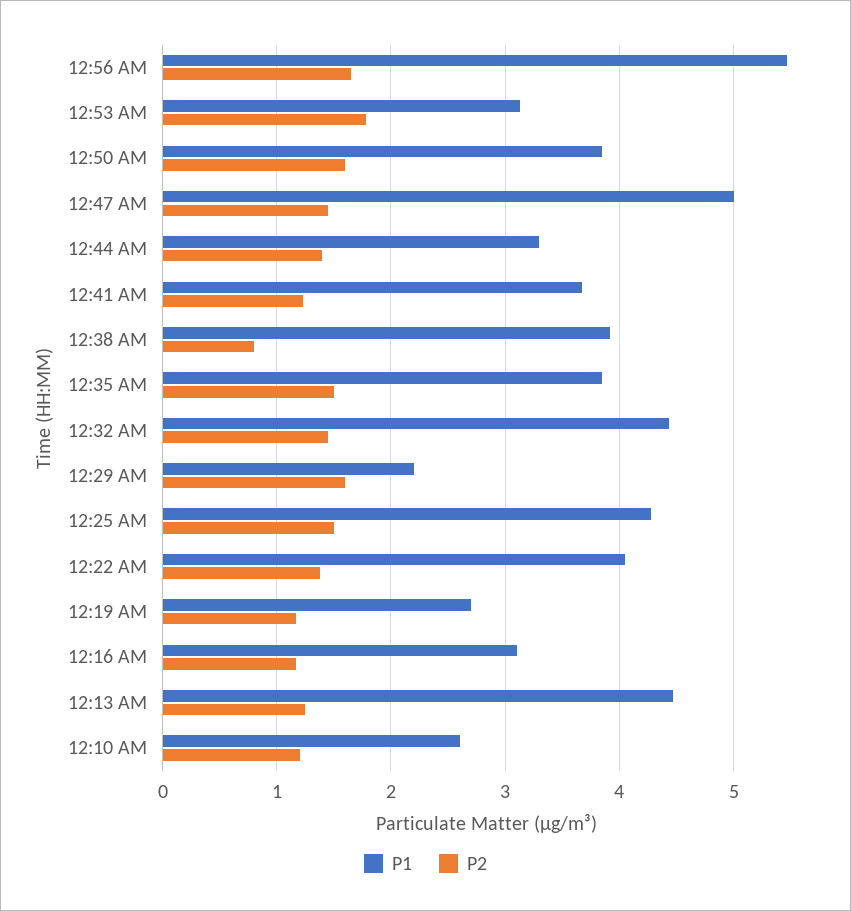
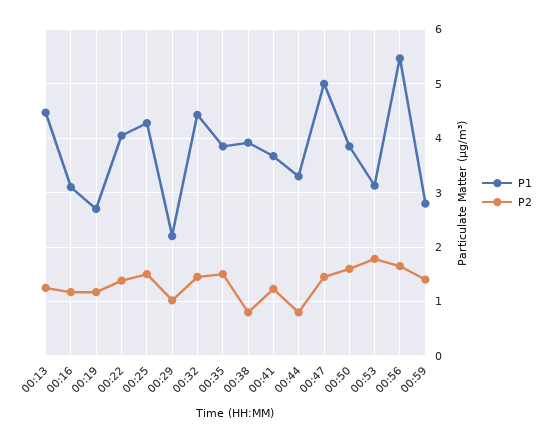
P2, 12:44 AM: 1.4 -> 0.8
P2, 12:29 AM: 1.6 -> 1
P1, 12:10 AM: 2.6 -> none
P2, 12:10 AM: 1.2 -> none
P1, 00:59: none -> 2.8
P2, 00:59: none -> 1.4

